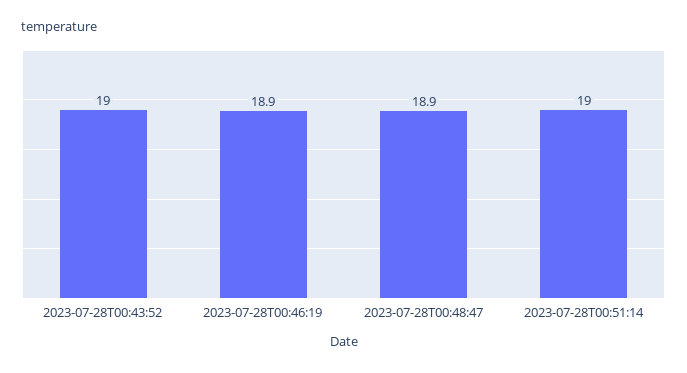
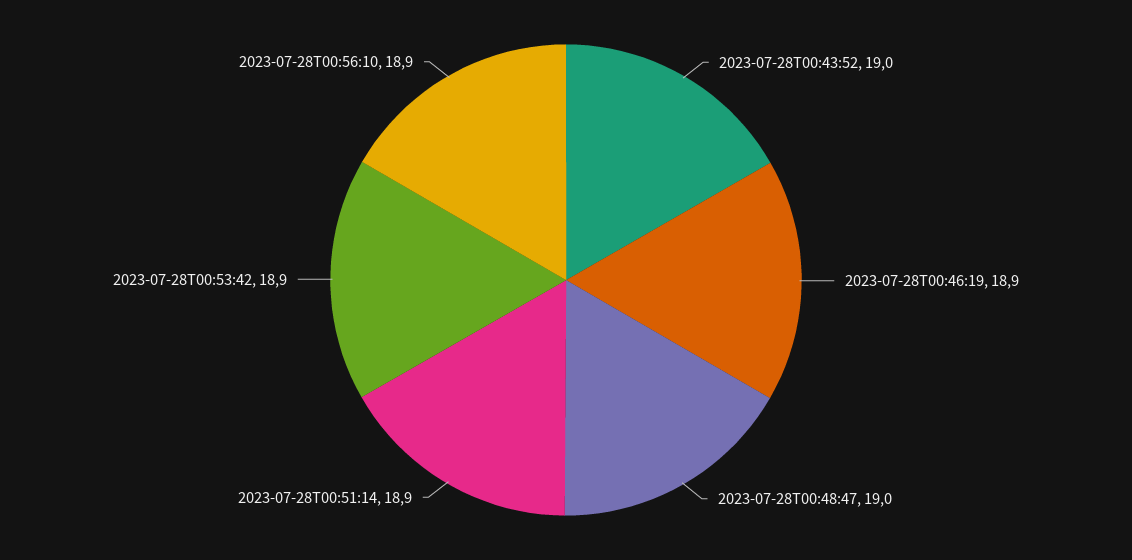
2023-07-28T00:48:47: 18.9 -> 19
2023-07-28T00:51:14: 19 -> 18.9
2023-07-28T00:53:42: none -> 18.9
2023-07-28T00:56:10: none -> 18.9

